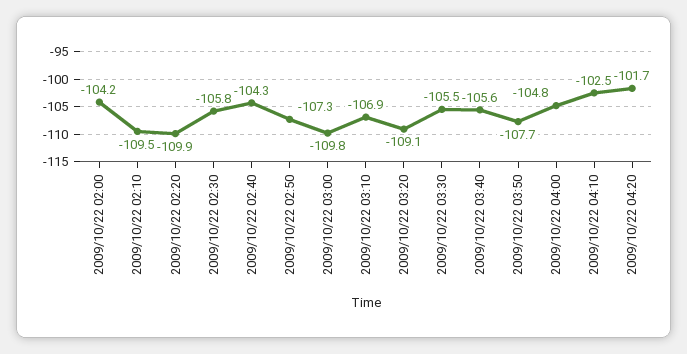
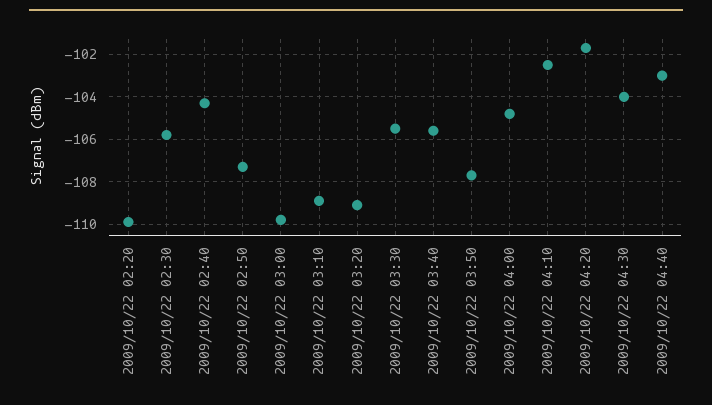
2009/10/22 02:00: -104.2 -> none
2009/10/22 02:10: -109.5 -> none
2009/10/22 03:10: -106.9 -> -109
2009/10/22 04:30: none -> -104
2009/10/22 04:40: none -> -103

